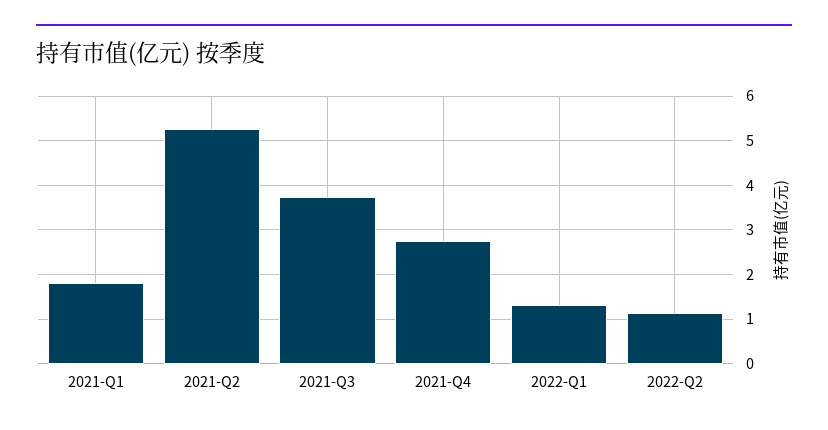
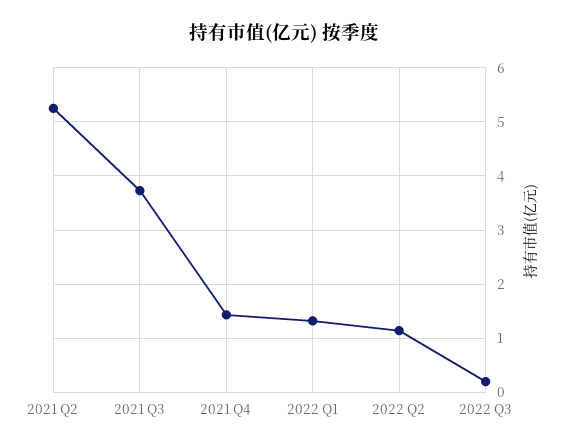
2021-Q1: 1.8 -> none
2021-Q4: 2.8 -> 1.4
2022 Q3: none -> 0.2

